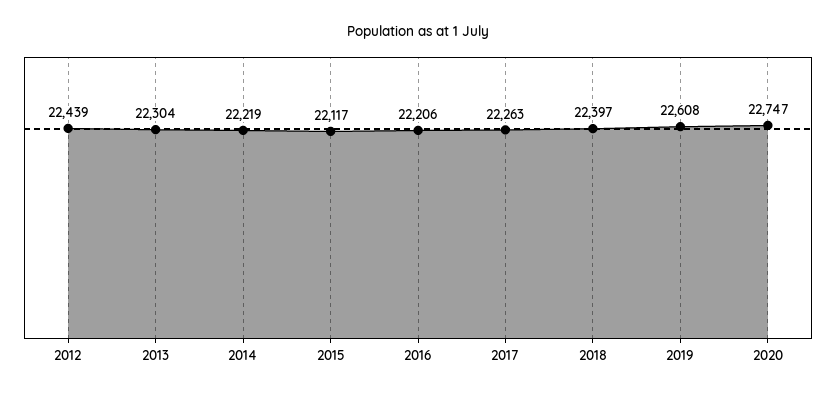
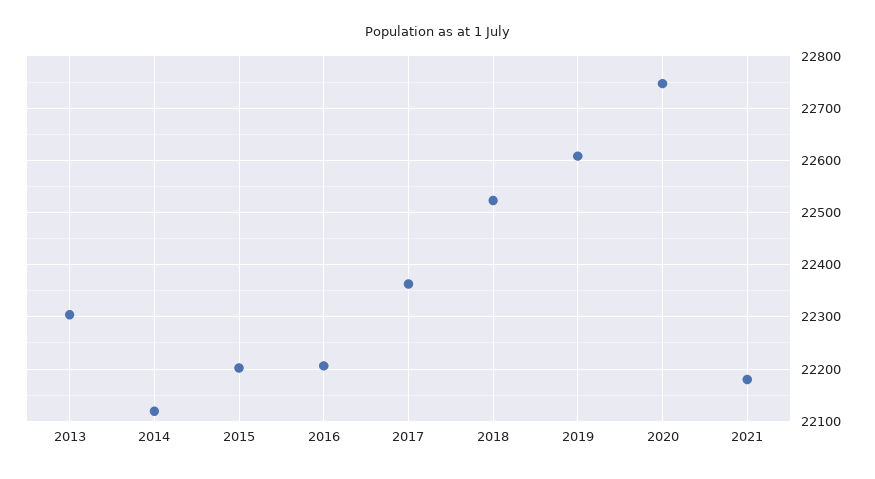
2012: 22439 -> none
2014: 22219 -> 22120
2015: 22117 -> 22200
2017: 22263 -> 22360
2018: 22397 -> 22520
2021: none -> 22180

